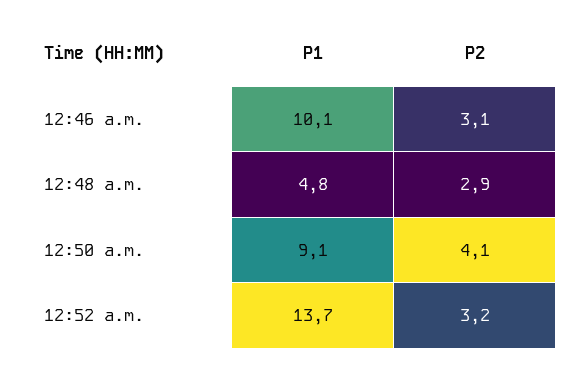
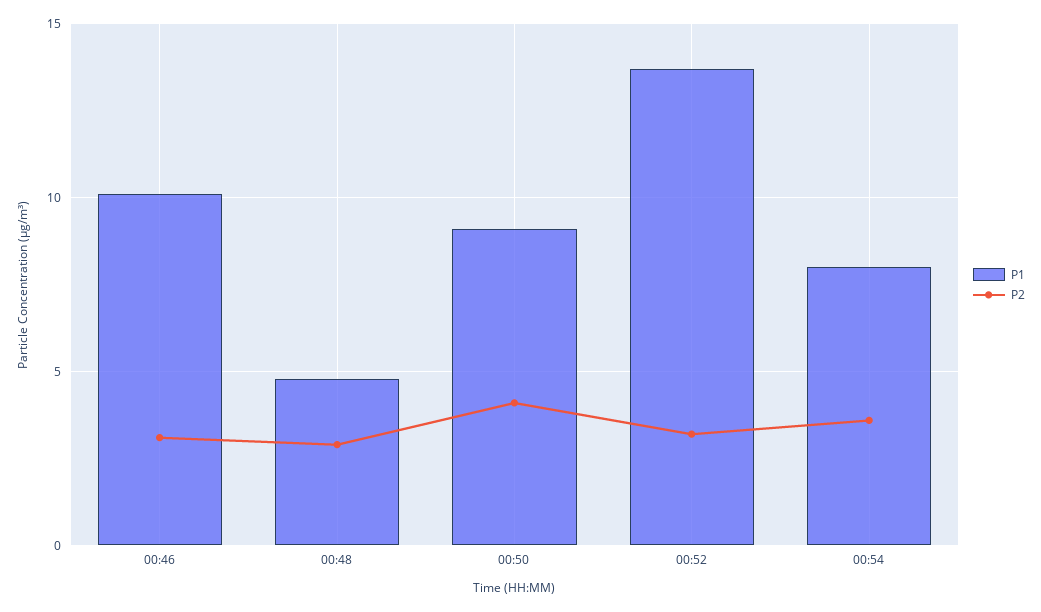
P1, 00:54: none -> 8
P2, 00:54: none -> 3.5

